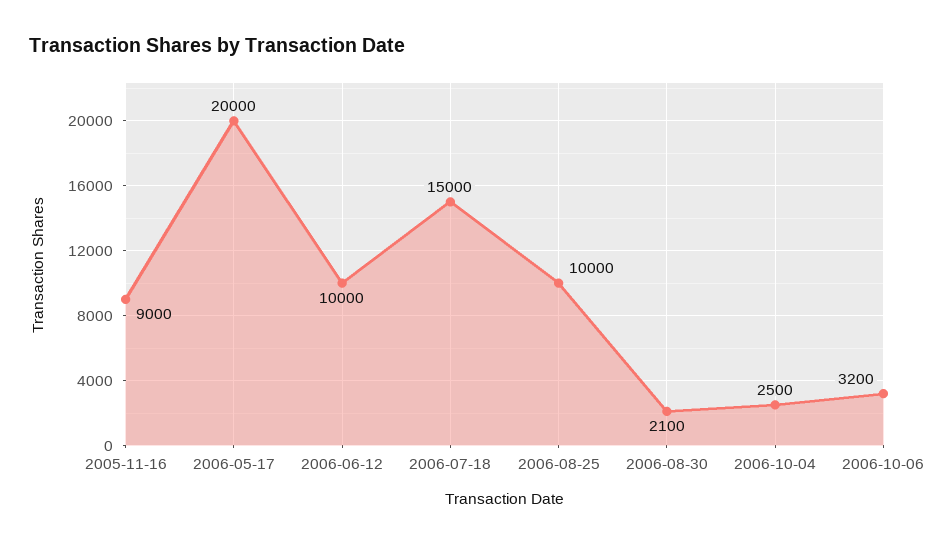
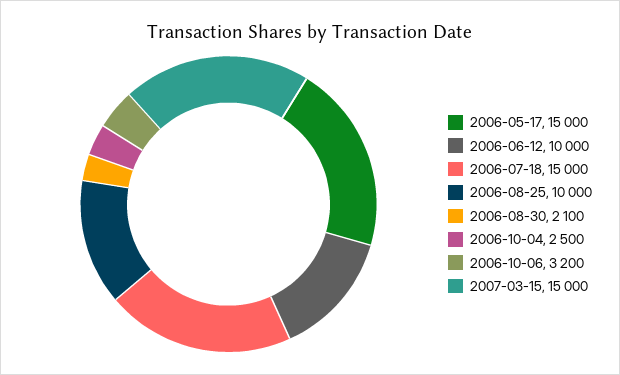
2005-11-16: 9000 -> none
2006-05-17: 20000 -> 15000
2007-03-15: none -> 15000

